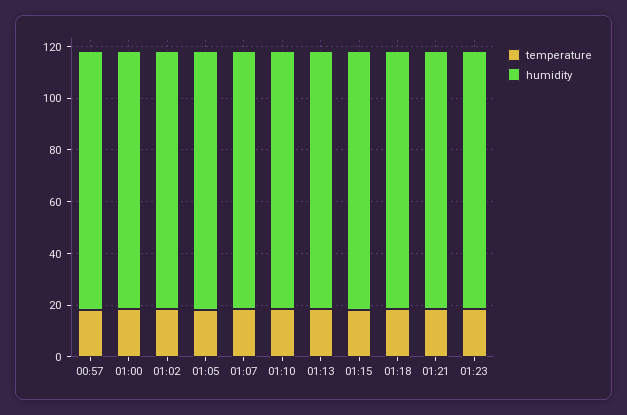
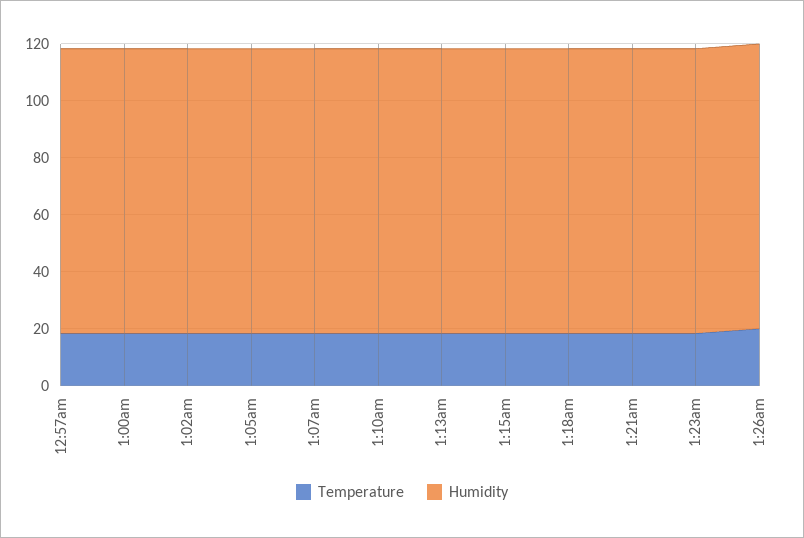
temperature, 1:26am: none -> 20
humidity, 1:26am: none -> 100

